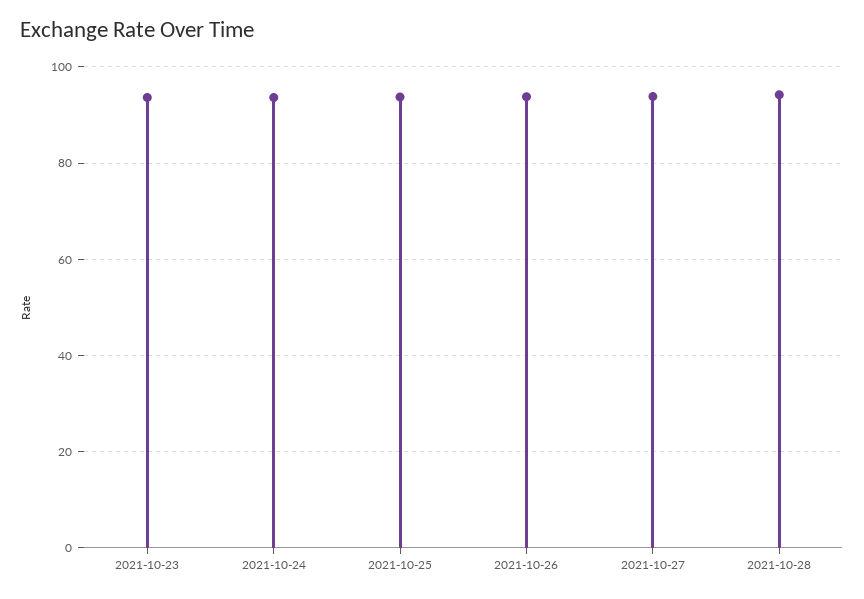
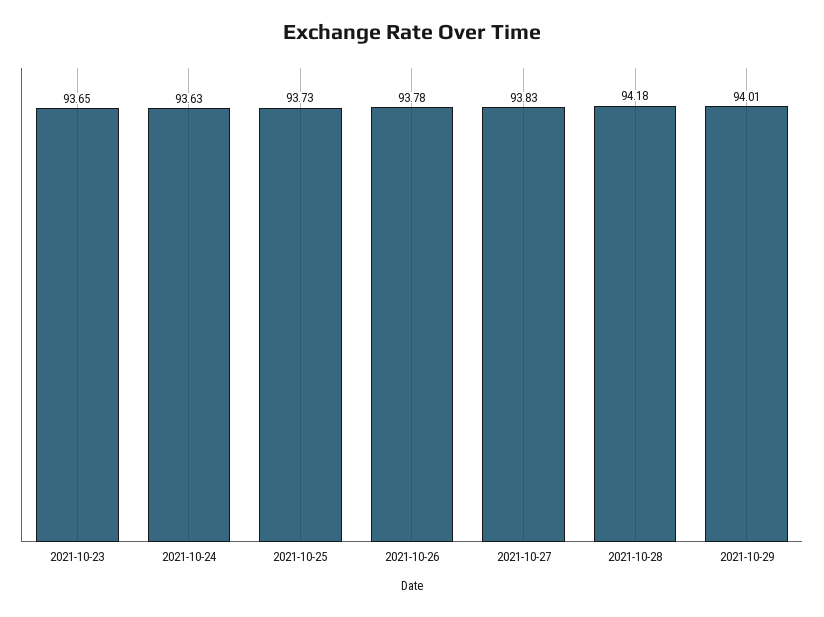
2021-10-29: none -> 94.01

